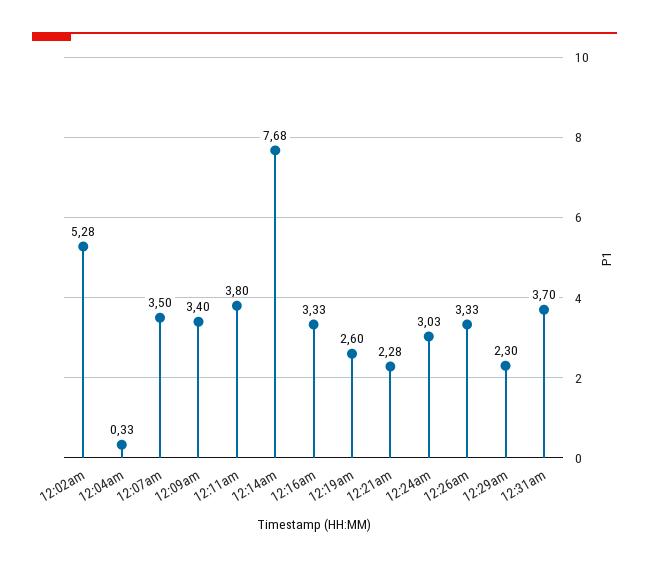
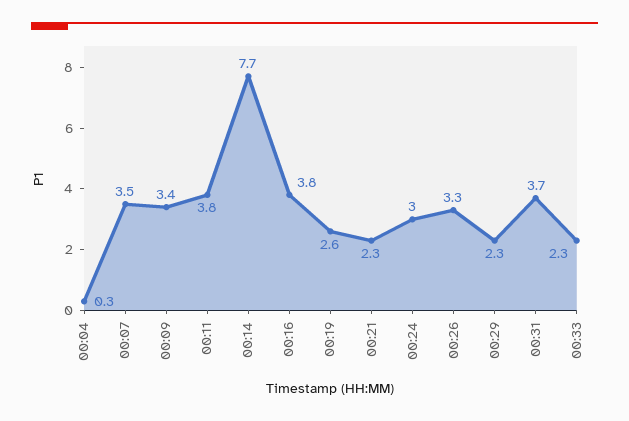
12:02am: 5.28 -> none
12:16am: 3.33 -> 3.8
00:33: none -> 2.3

